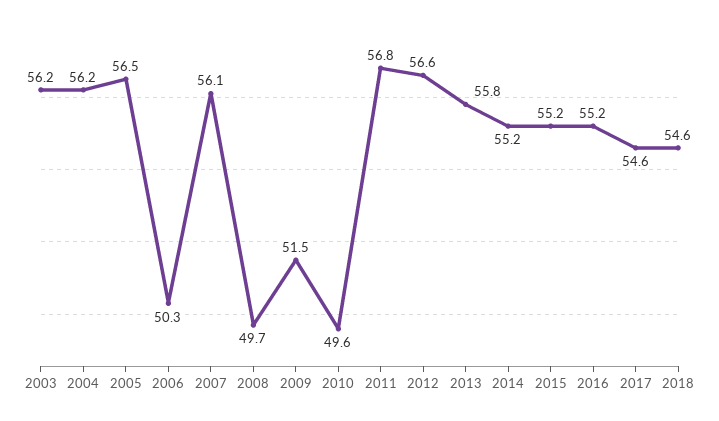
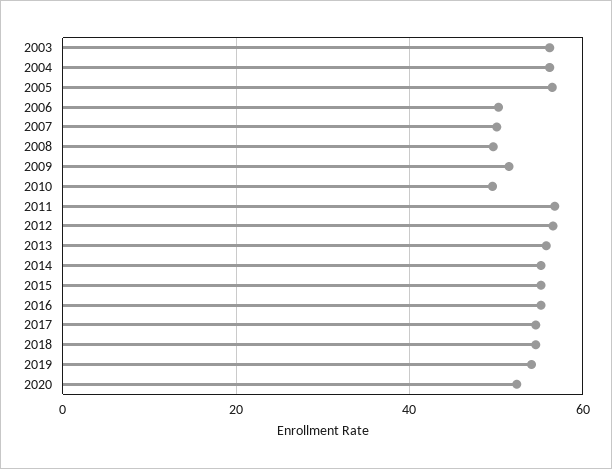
2007: 56.1 -> 50
2019: none -> 54
2020: none -> 52

